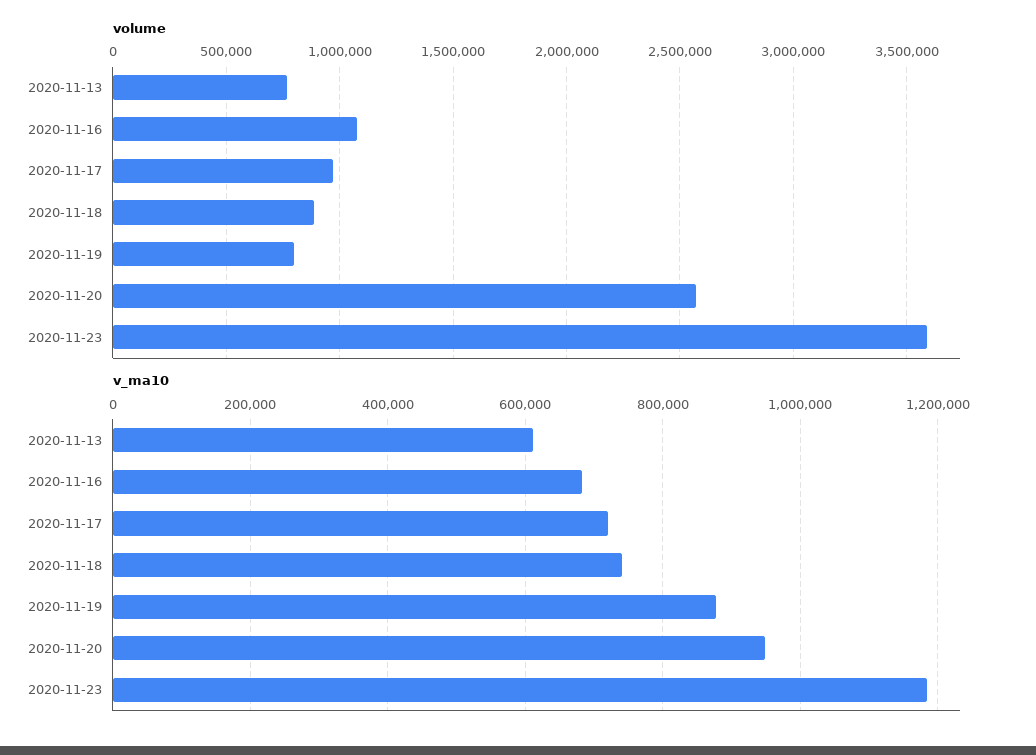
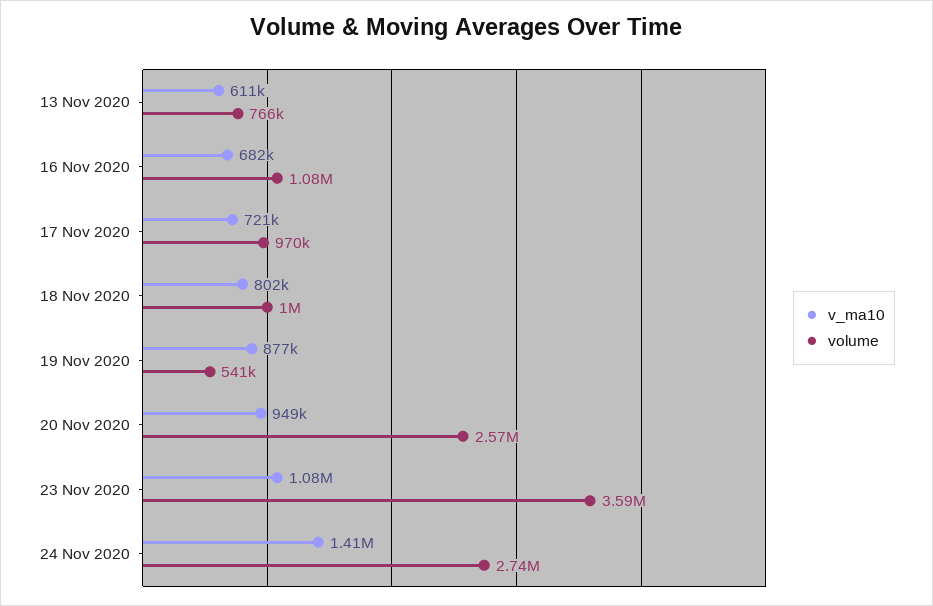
volume, 2020-11-18: 900000 -> 1000000
volume, 2020-11-19: 800000 -> 541000
v_ma10, 2020-11-18: 740000 -> 802000
v_ma10, 2020-11-23: 1180000 -> 1080000
v_ma10, 24 Nov 2020: none -> 1410000
volume, 24 Nov 2020: none -> 2740000

